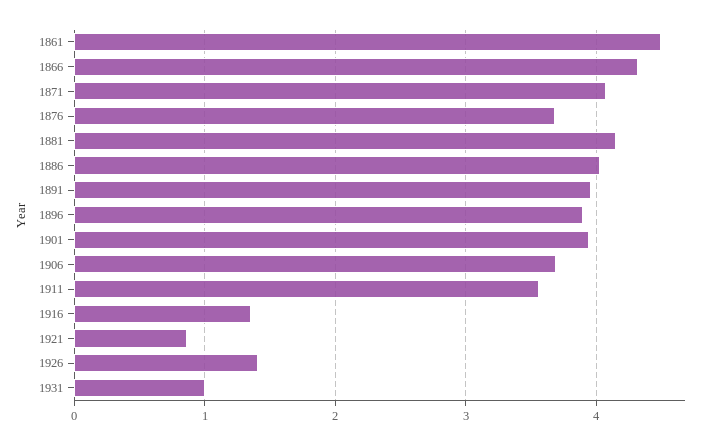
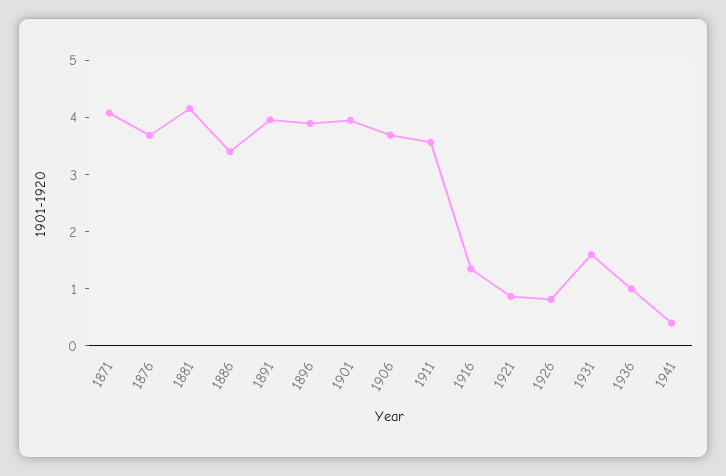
1861: 4.5 -> none
1866: 4.3 -> none
1886: 4 -> 3.4
1926: 1.4 -> 0.8
1931: 1 -> 1.6
1936: none -> 1
1941: none -> 0.4

